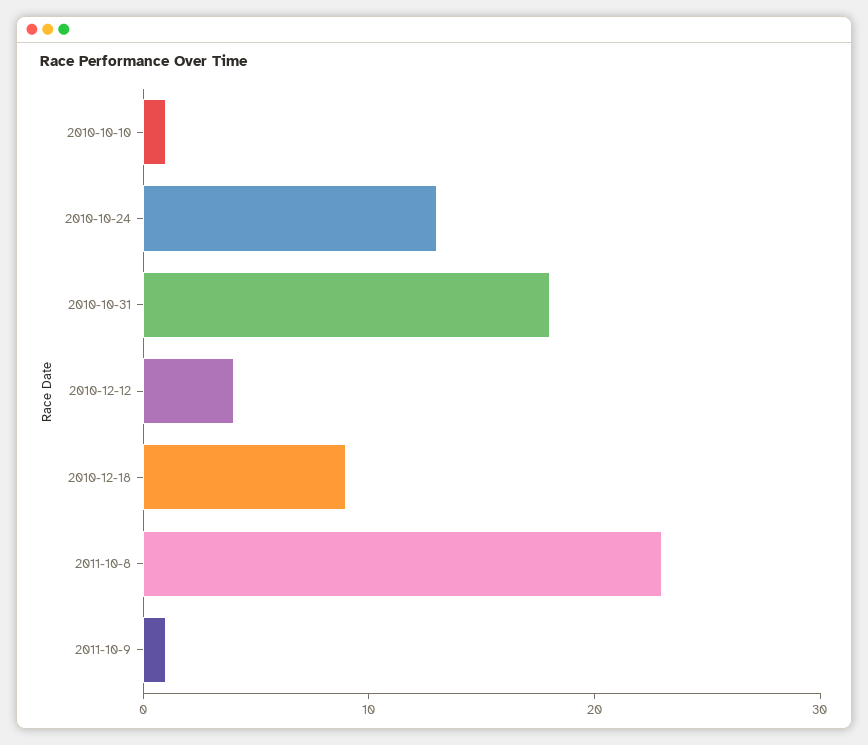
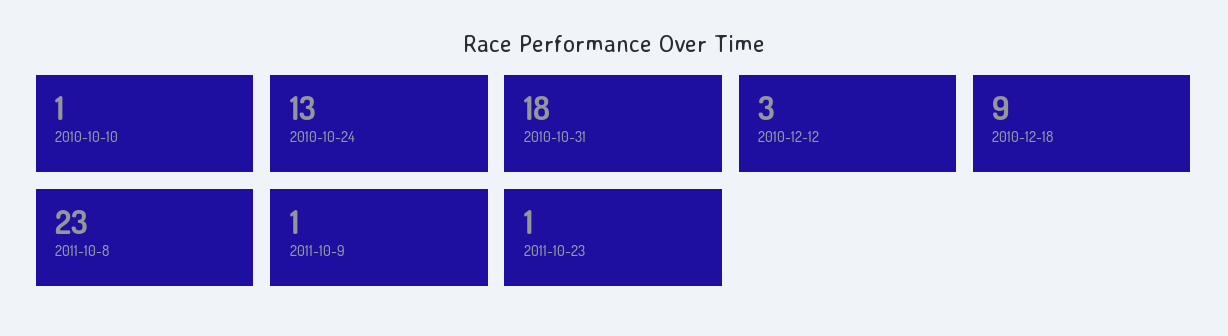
2010-12-12: 4 -> 3
2011-10-23: none -> 1

